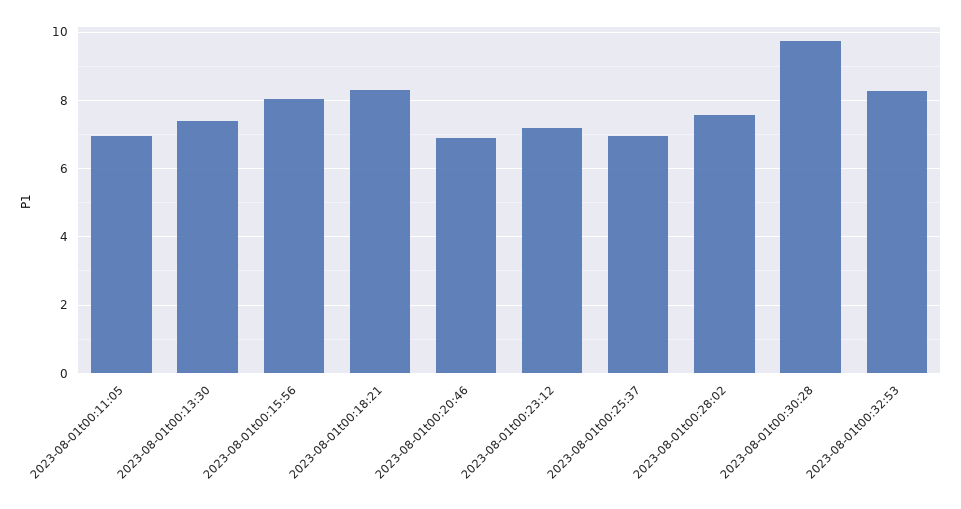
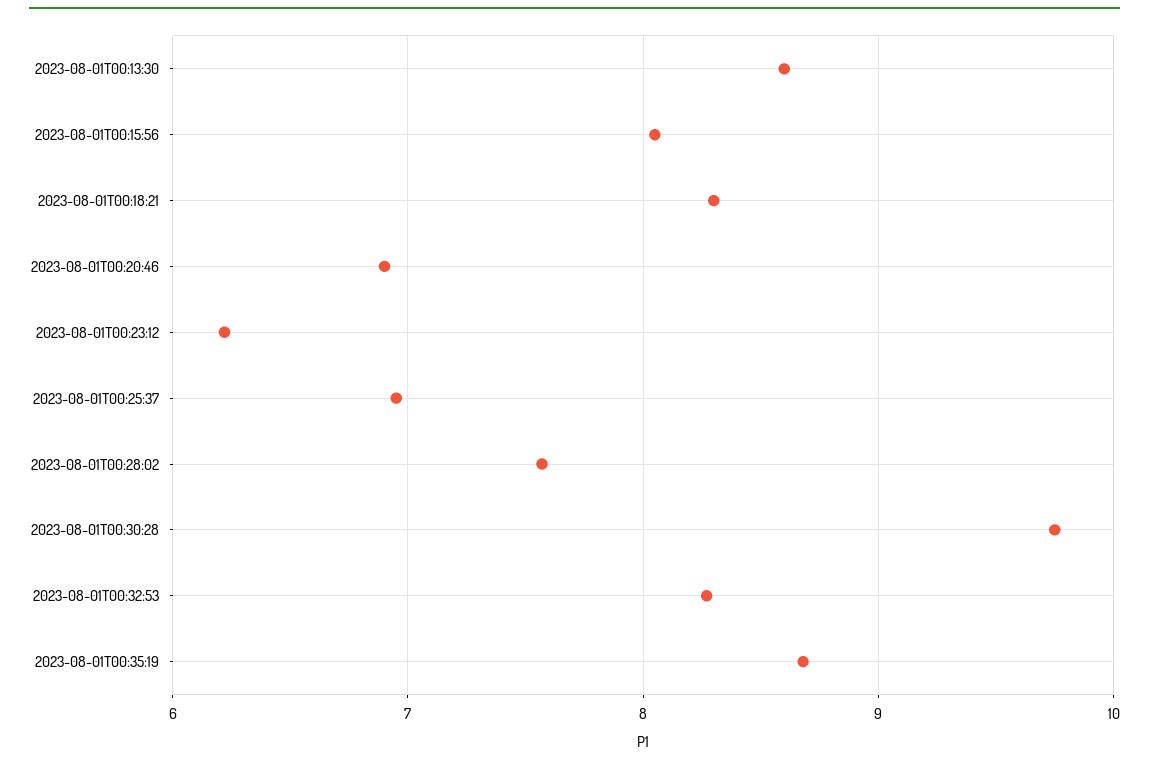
2023-08-01t00:11:05: 7 -> none
2023-08-01t00:13:30: 7.4 -> 8.6
2023-08-01t00:23:12: 7.2 -> 6.2
2023-08-01T00:35:19: none -> 8.7

